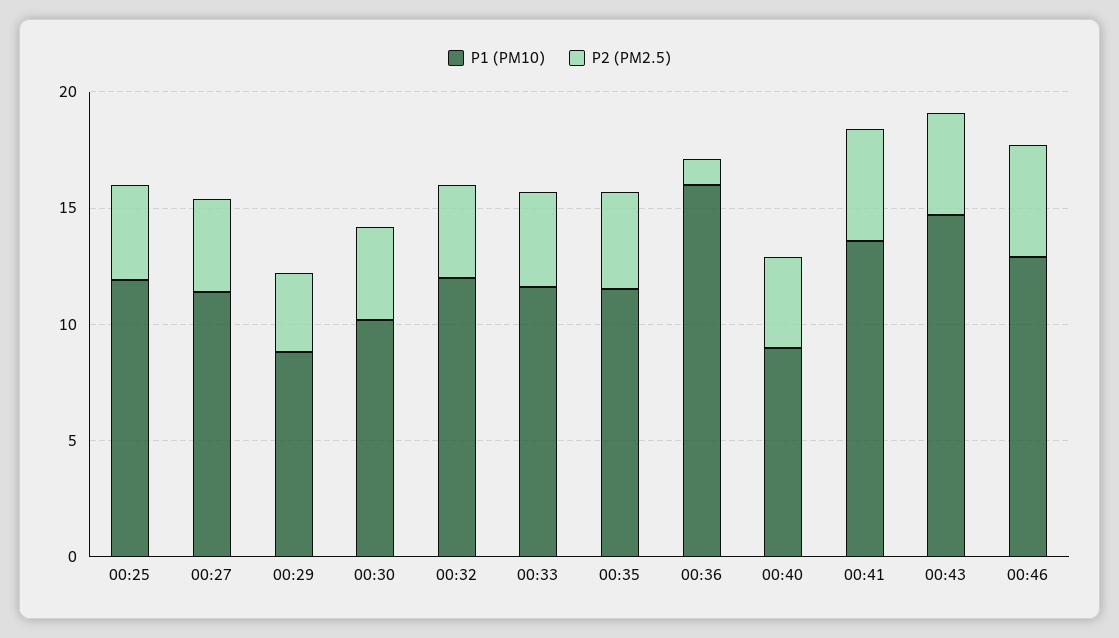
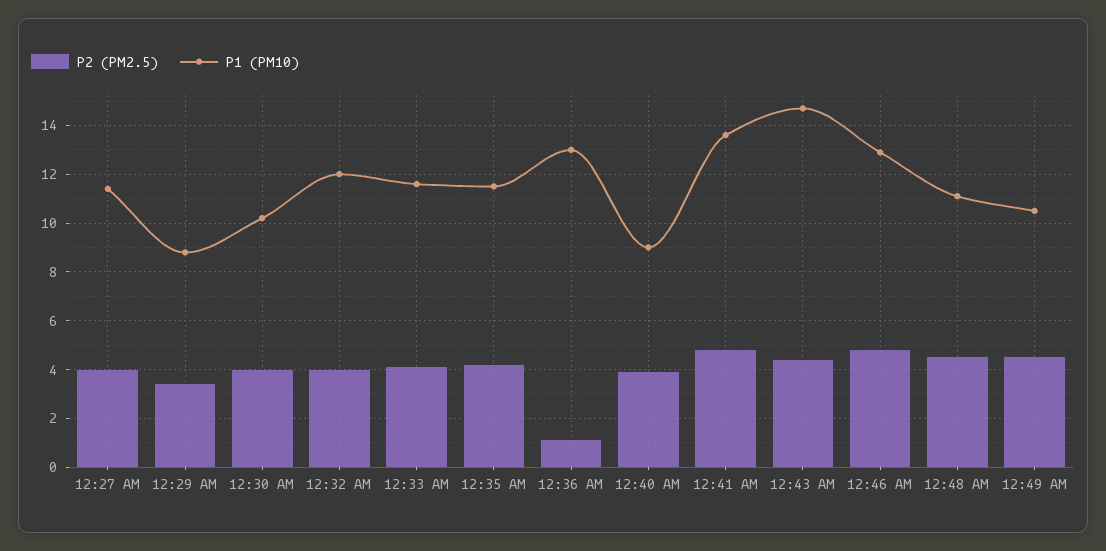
P1 (PM10), 00:25: 12 -> none
P2 (PM2.5), 00:25: 4 -> none
P1 (PM10), 00:36: 16 -> 13
P2 (PM2.5), 12:48 AM: none -> 4.5
P1 (PM10), 12:48 AM: none -> 11
P2 (PM2.5), 12:49 AM: none -> 4.5
P1 (PM10), 12:49 AM: none -> 10.5

